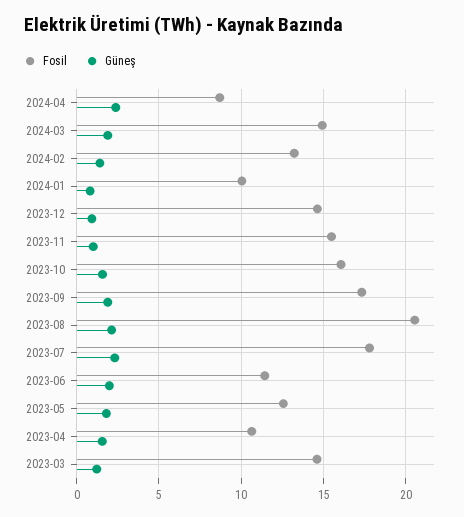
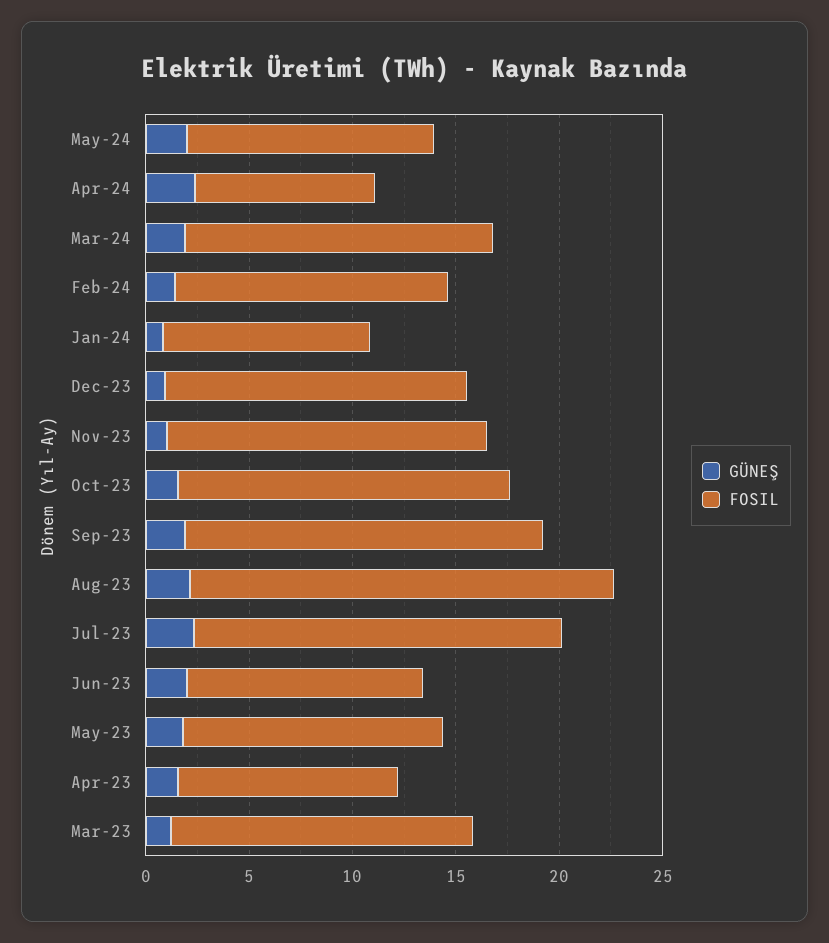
Güneş, May-24: none -> 2
Fosil, May-24: none -> 12

